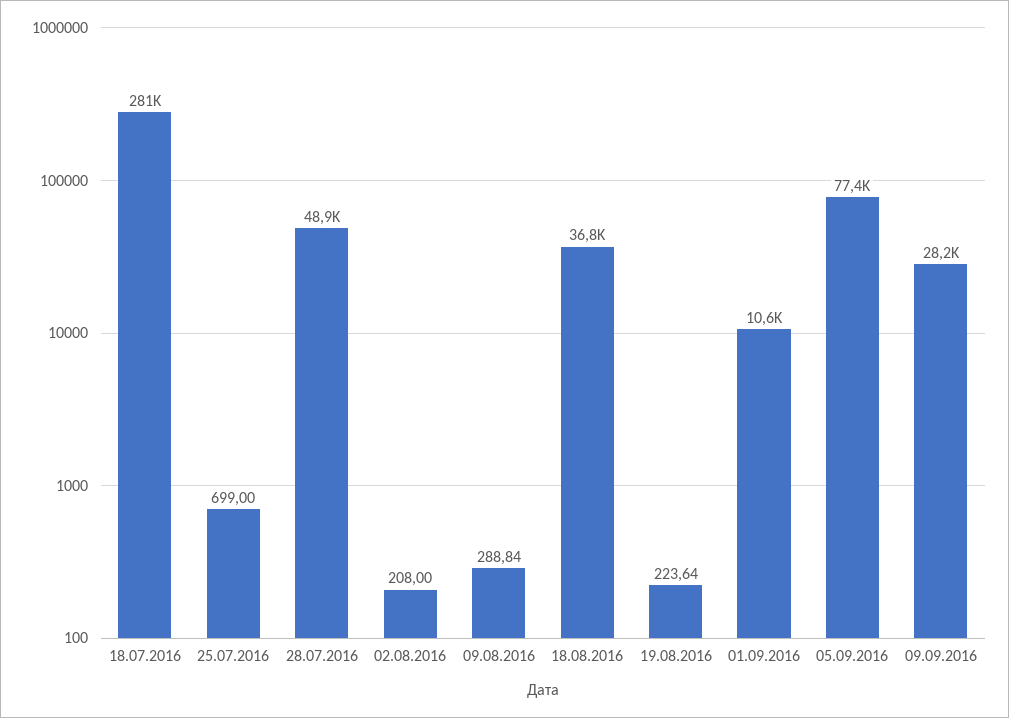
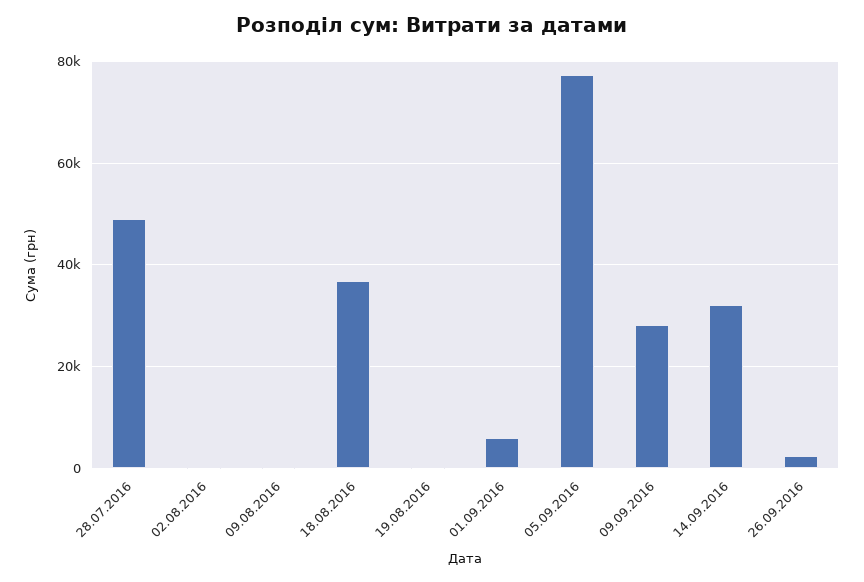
18.07.2016: 281000 -> none
25.07.2016: 699 -> none
01.09.2016: 10600 -> 6000
14.09.2016: none -> 32000
26.09.2016: none -> 2000

